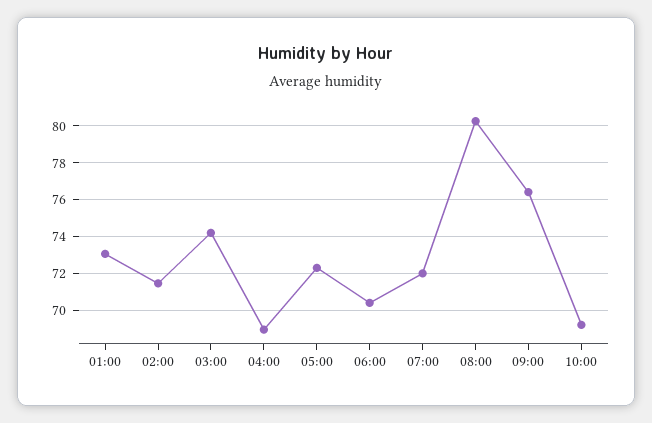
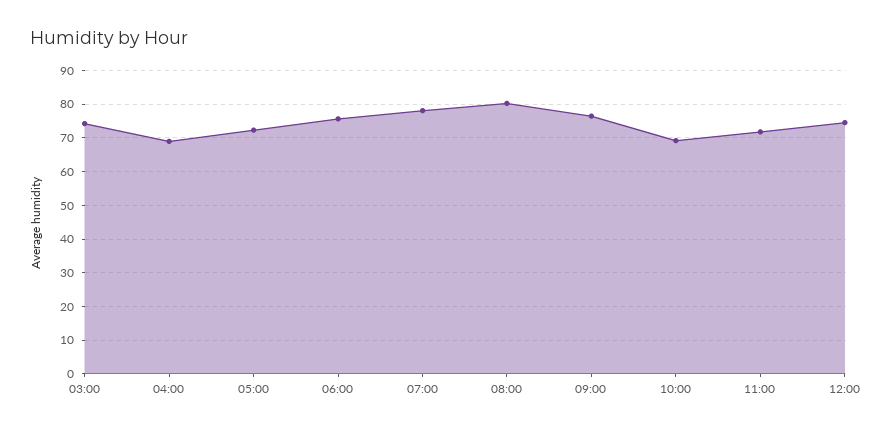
01:00: 73 -> none
02:00: 71.5 -> none
06:00: 70.5 -> 76
07:00: 72 -> 78
11:00: none -> 72
12:00: none -> 74

